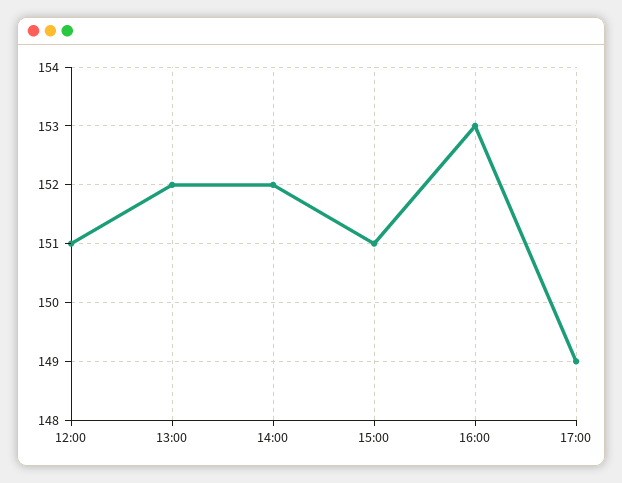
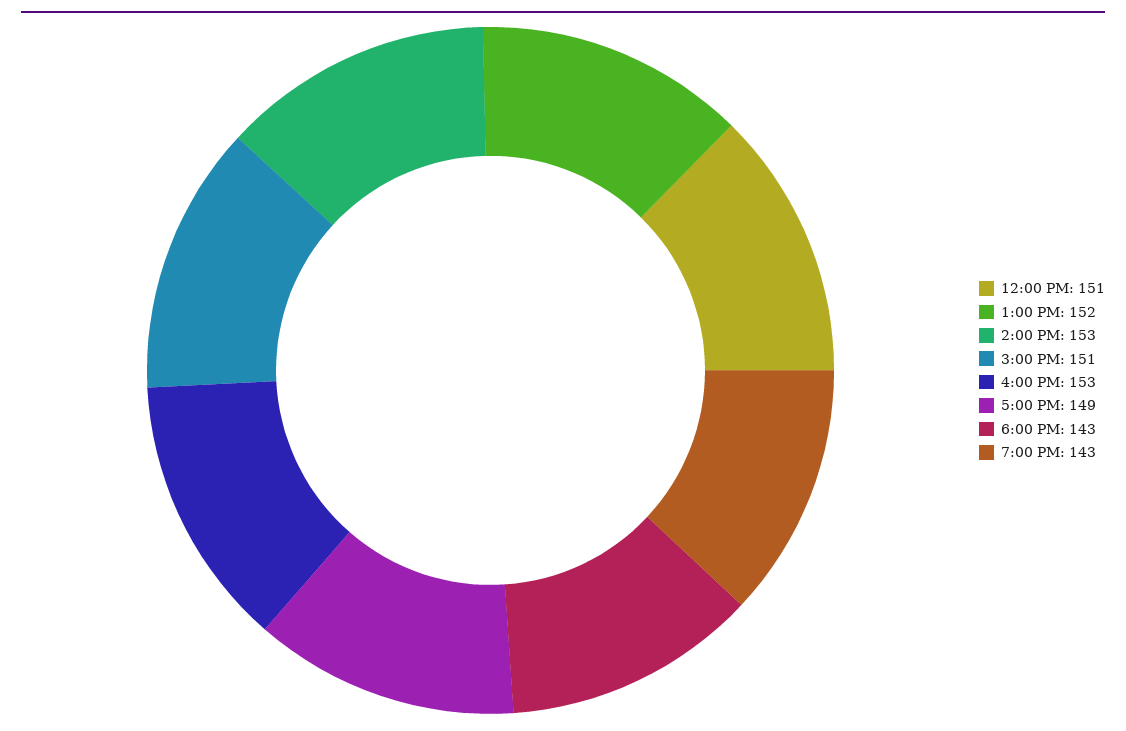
14:00: 152 -> 153
6:00 PM: none -> 143
7:00 PM: none -> 143

